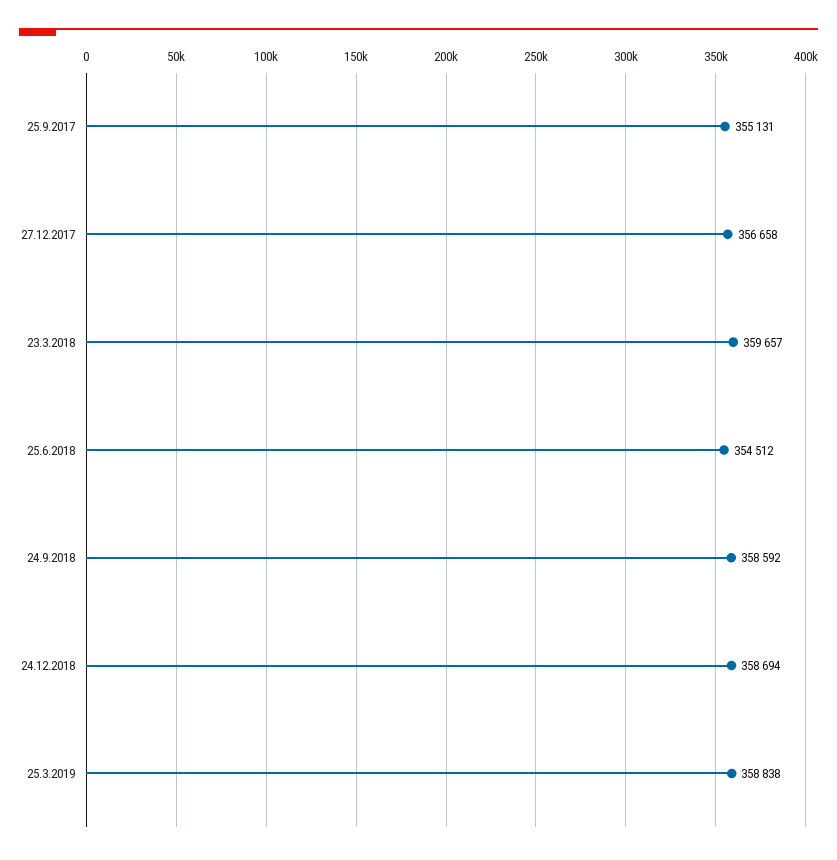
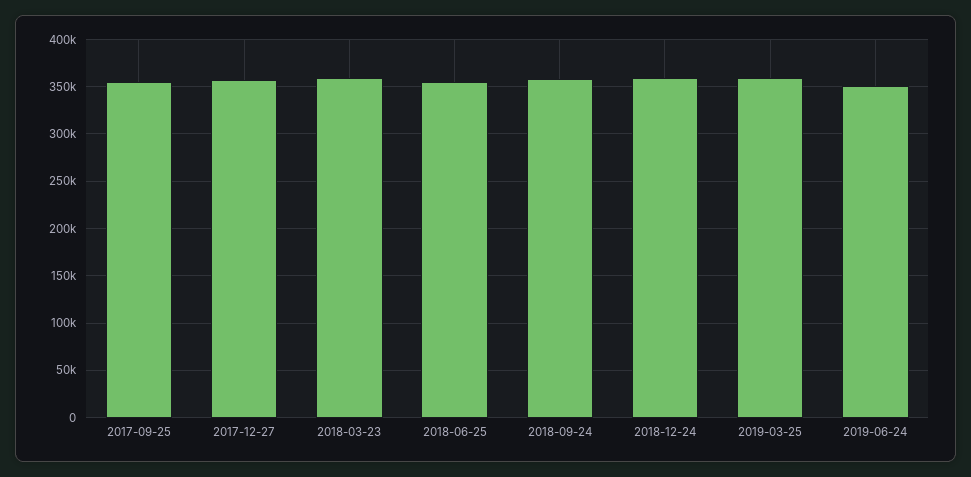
2019-06-24: none -> 350000

